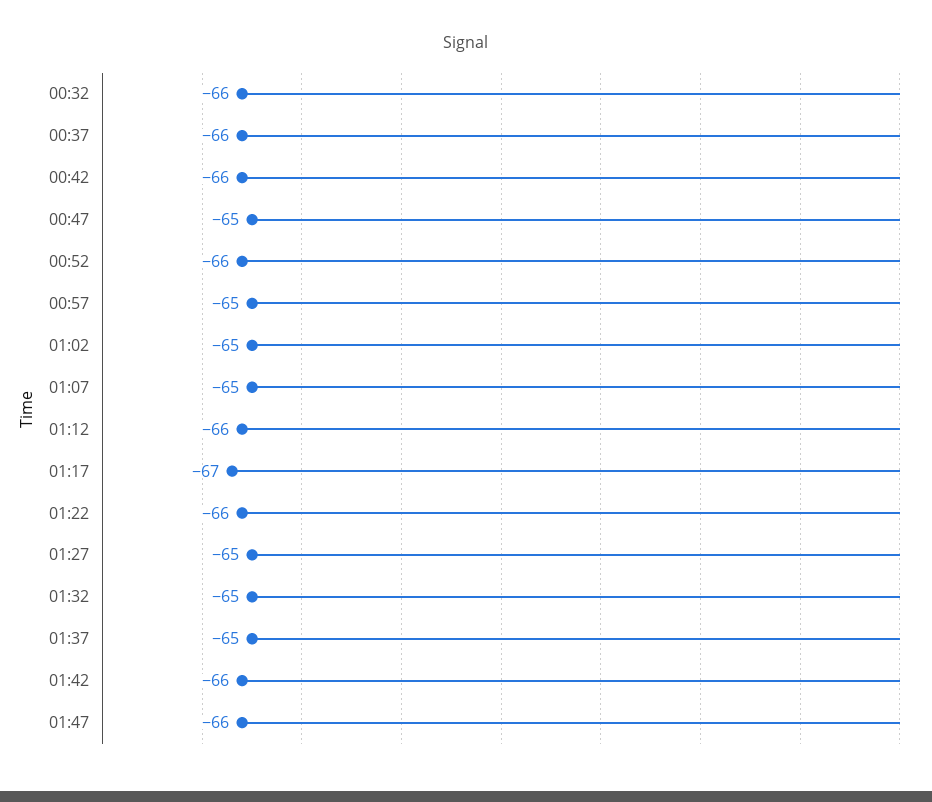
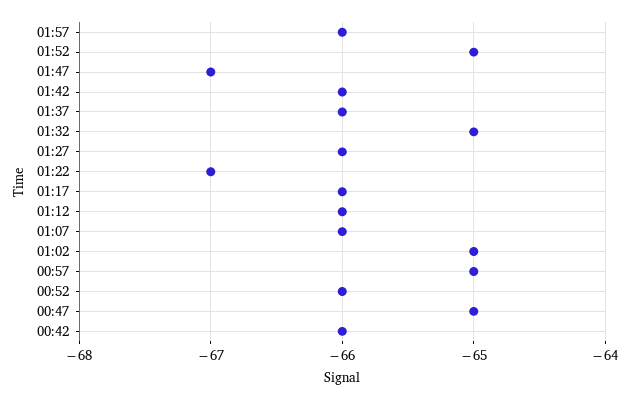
00:32: -66 -> none
00:37: -66 -> none
01:07: -65 -> -66
01:17: -67 -> -66
01:22: -66 -> -67
01:27: -65 -> -66
01:37: -65 -> -66
01:47: -66 -> -67
01:57: none -> -66
01:52: none -> -65

